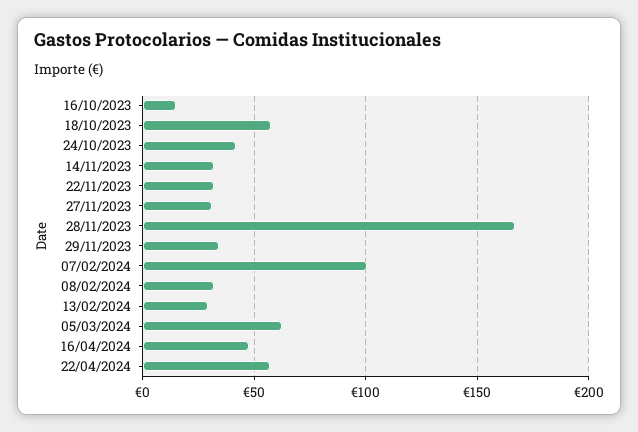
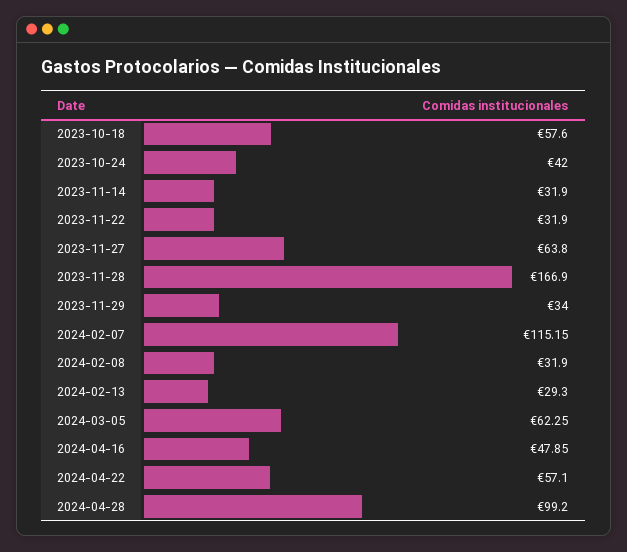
16/10/2023: 15 -> none
27/11/2023: 30 -> 63.8
07/02/2024: 100 -> 115.15
2024-04-28: none -> 99.2

